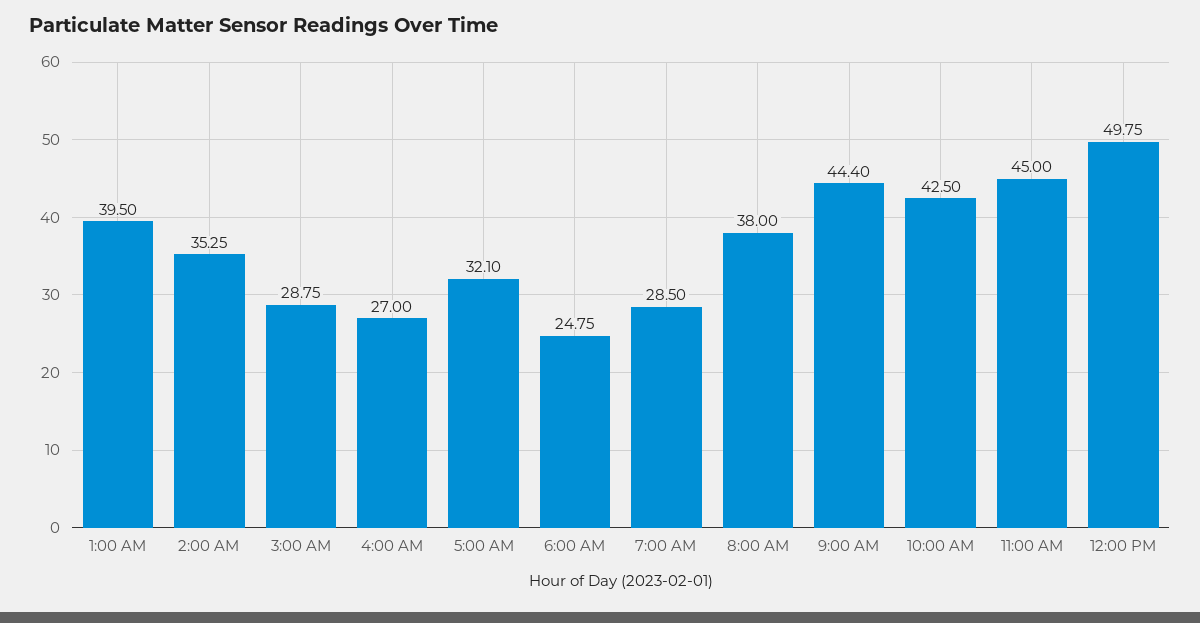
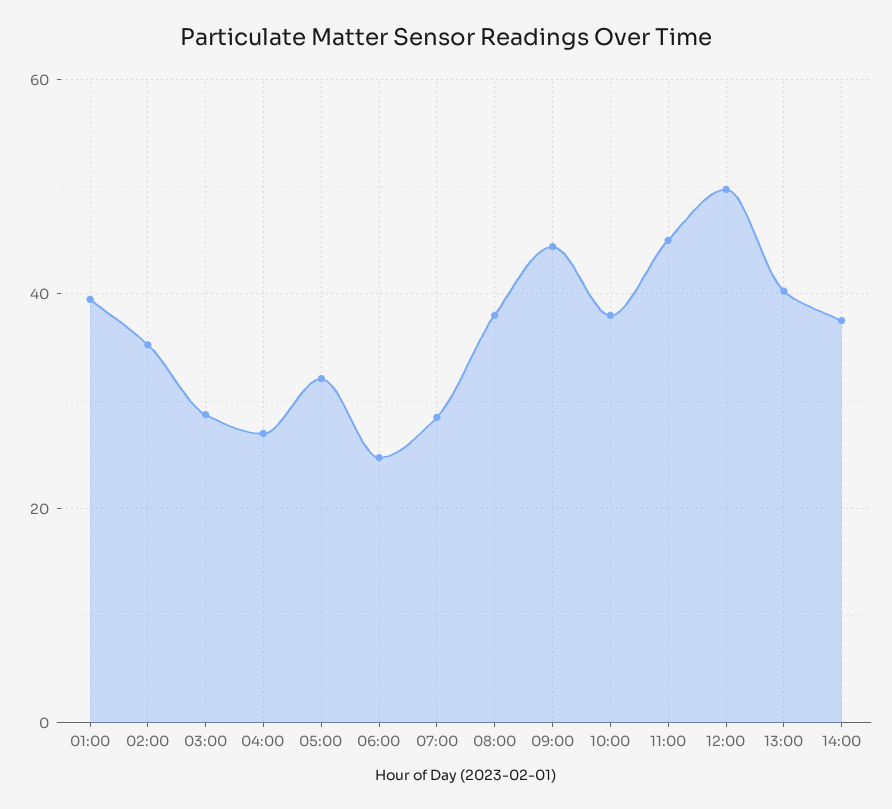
10:00 AM: 42.5 -> 38
13:00: none -> 40
14:00: none -> 38

